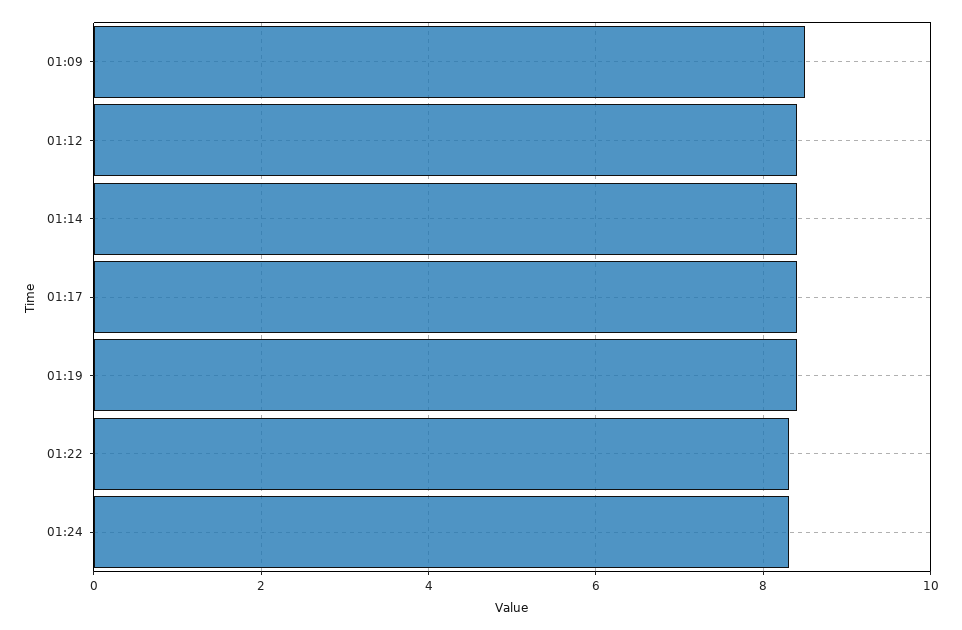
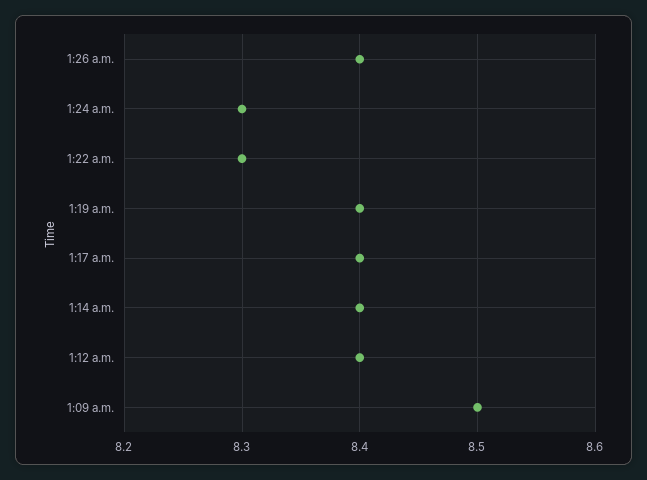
1:26 a.m.: none -> 8.4

